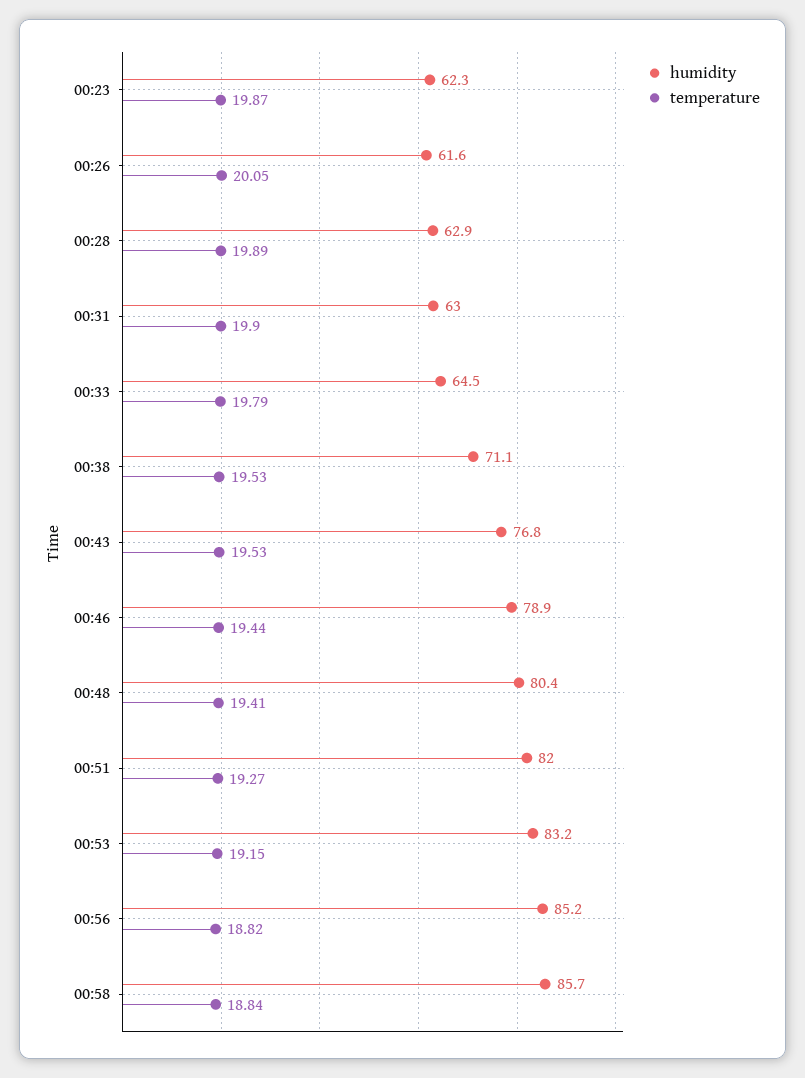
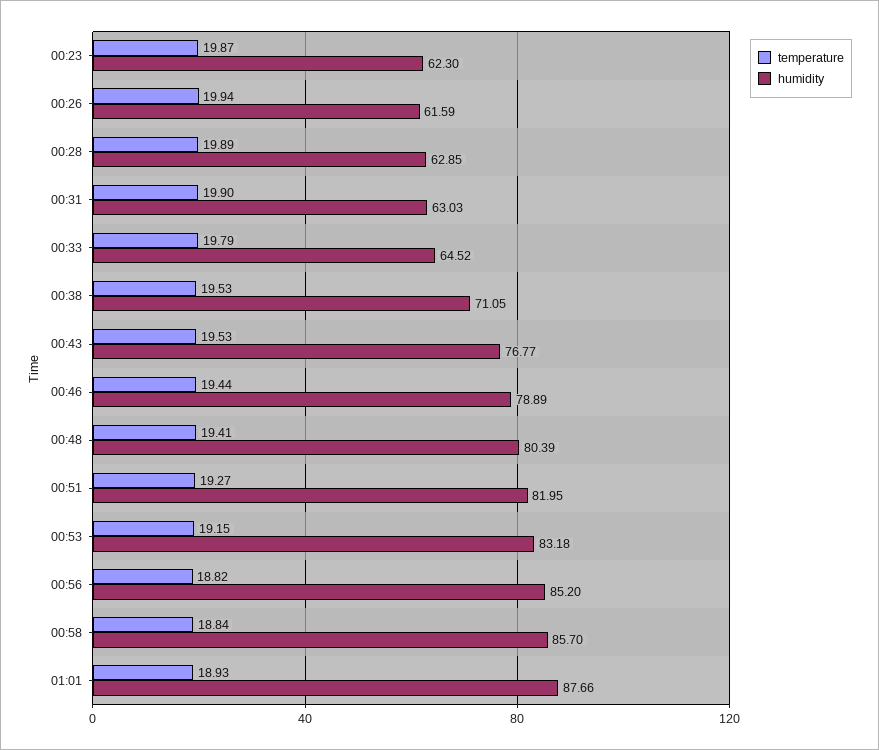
temperature, 00:26: 20.05 -> 19.94
temperature, 01:01: none -> 18.93
humidity, 01:01: none -> 87.66

